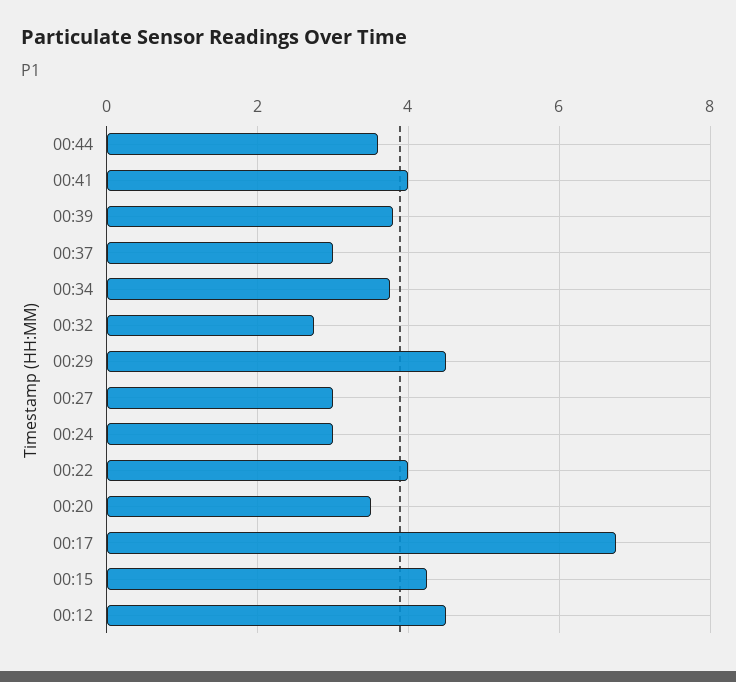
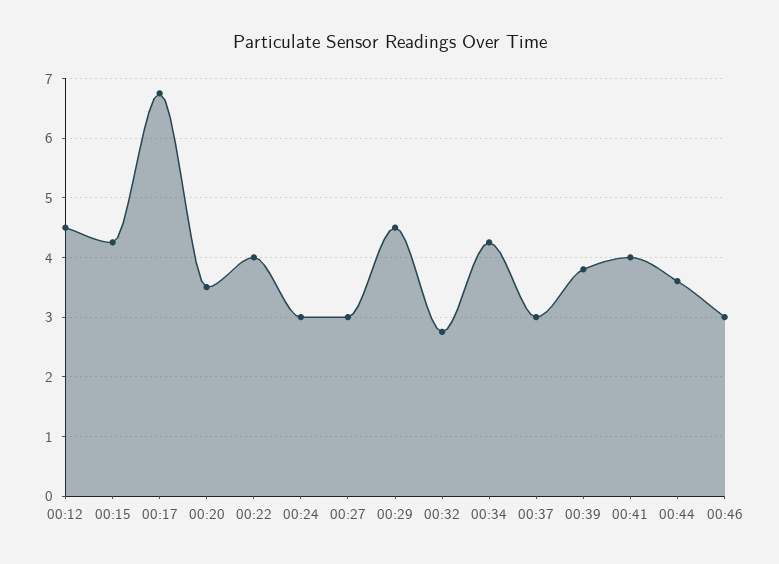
00:34: 3.8 -> 4.2
00:46: none -> 3

